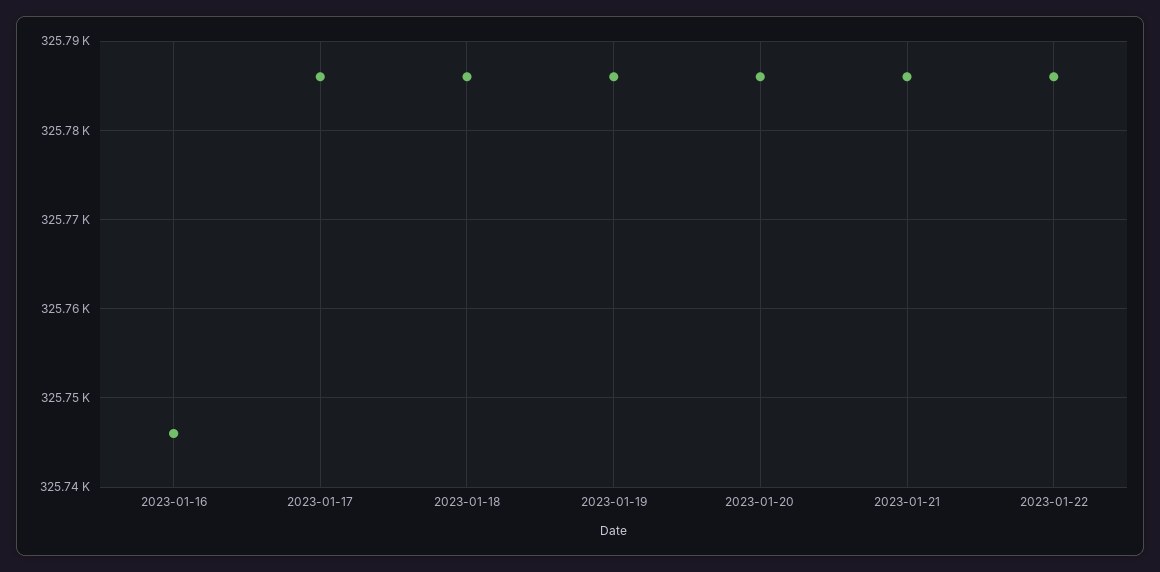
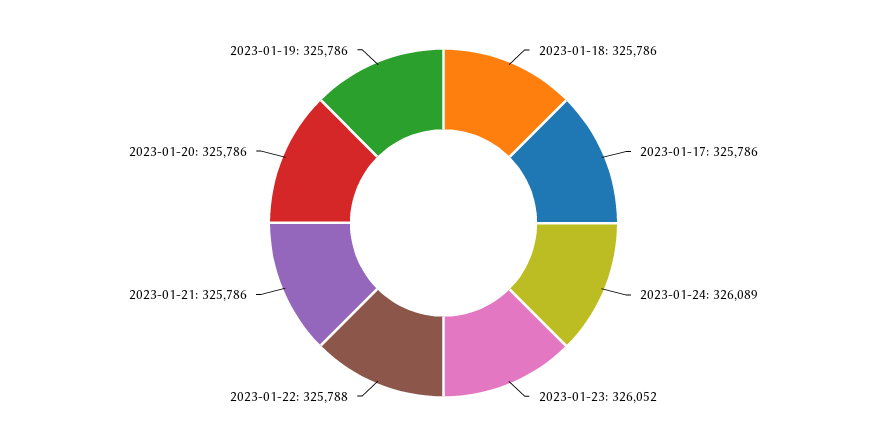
2023-01-16: 325746 -> none
2023-01-22: 325786 -> 325788
2023-01-24: none -> 326089
2023-01-23: none -> 326052

